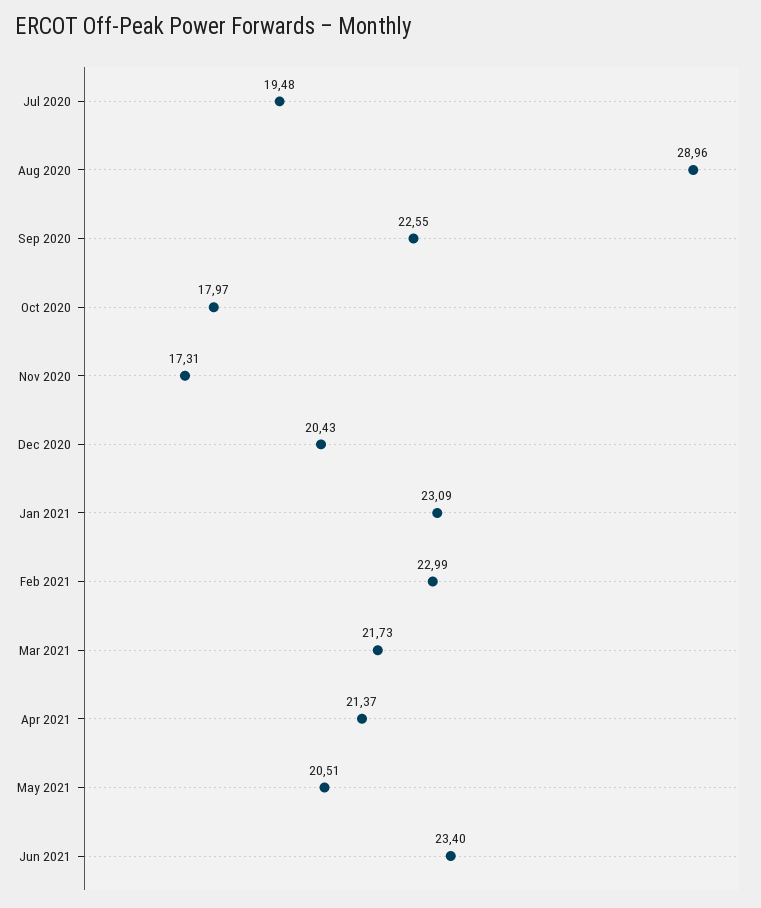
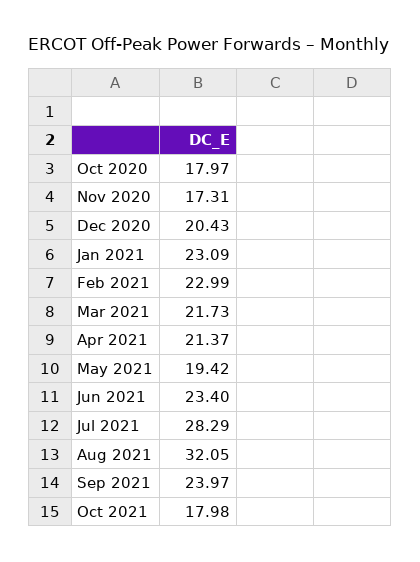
Jul 2020: 19.48 -> none
Aug 2020: 28.96 -> none
Sep 2020: 22.55 -> none
May 2021: 20.51 -> 19.42
Jul 2021: none -> 28.29
Aug 2021: none -> 32.05
Sep 2021: none -> 23.97
Oct 2021: none -> 17.98

